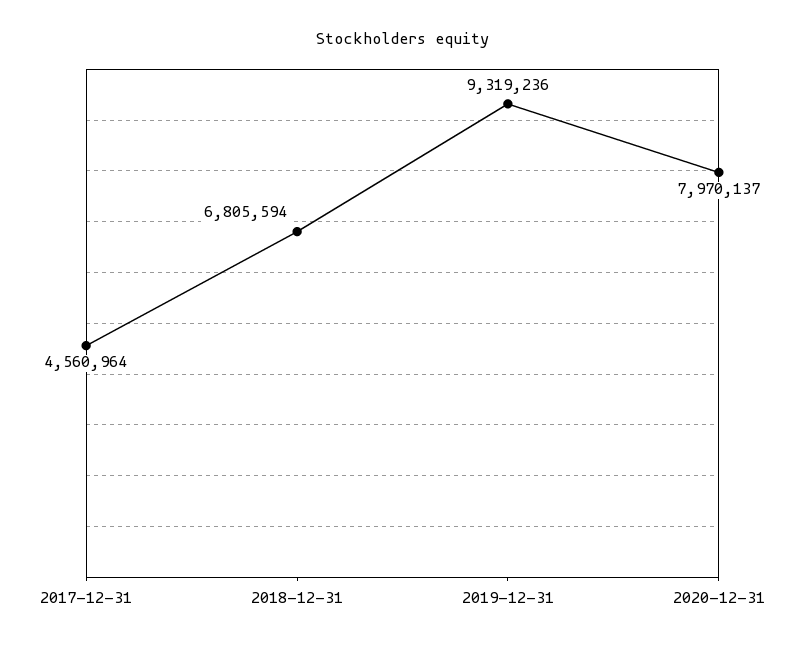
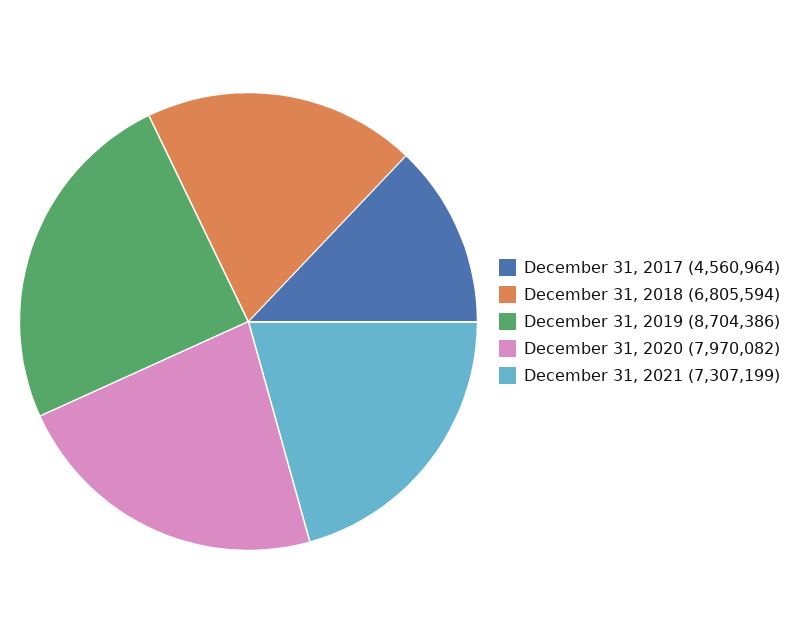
2019-12-31: 9319236 -> 8704386
2020-12-31: 7970137 -> 7970082
December 31, 2021: none -> 7307199

